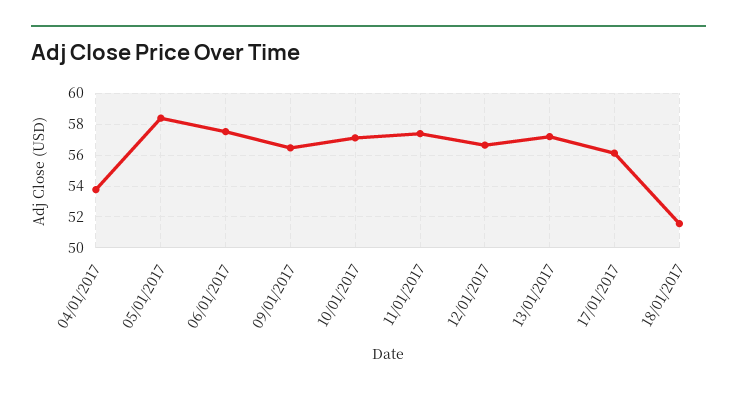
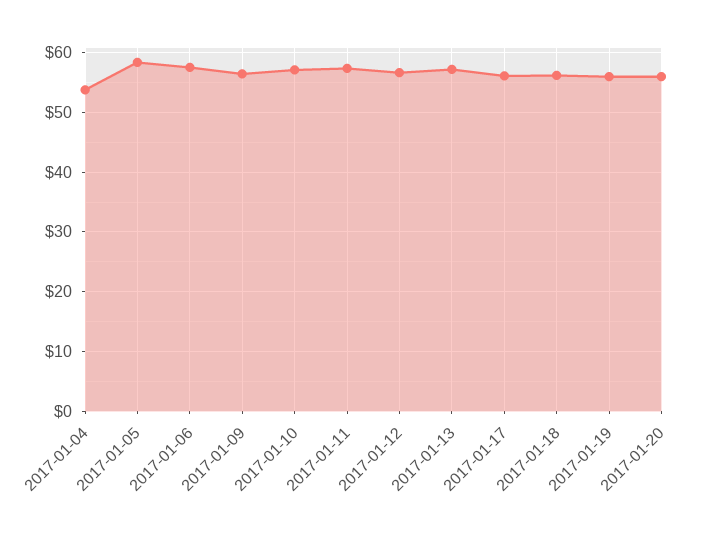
18/01/2017: 51.5 -> 56
2017-01-19: none -> 56
2017-01-20: none -> 56

